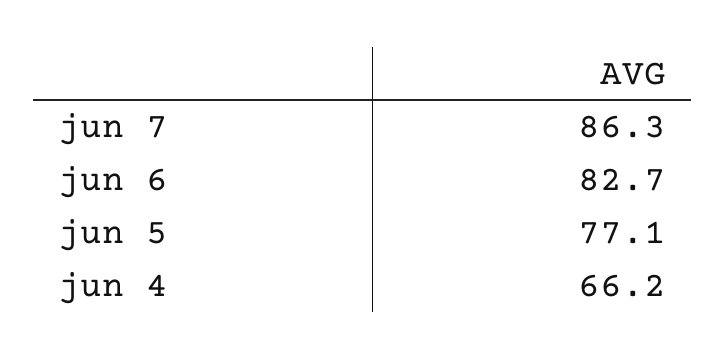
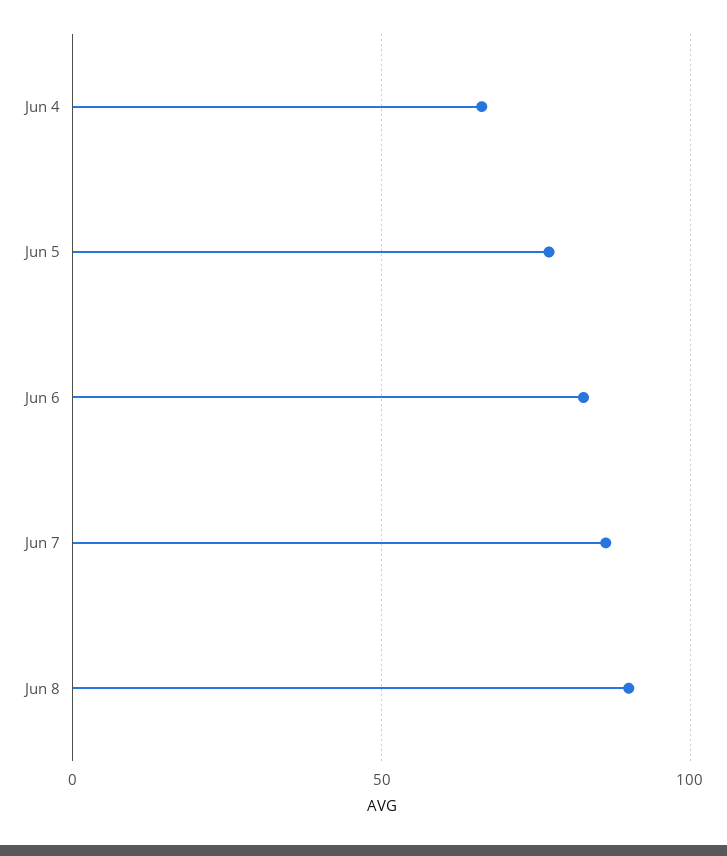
Jun 8: none -> 90

